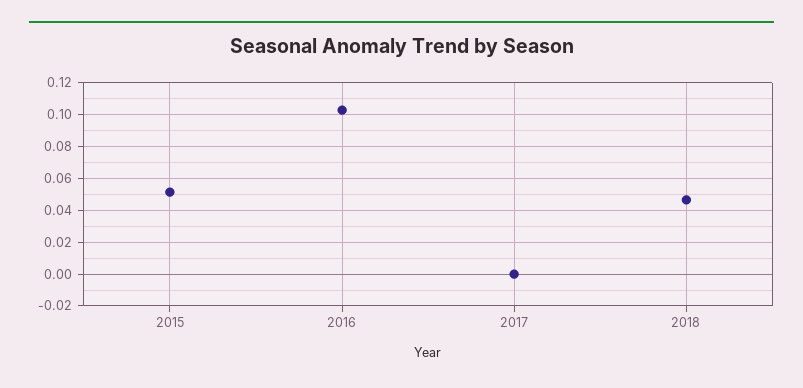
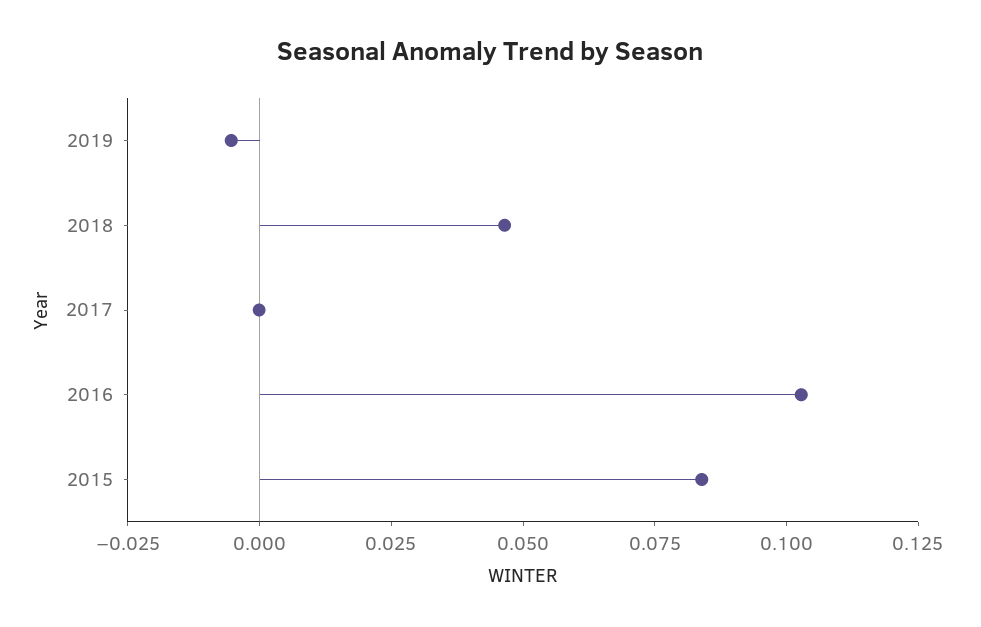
2015: 0.05 -> 0.085
2019: none -> -0.005

